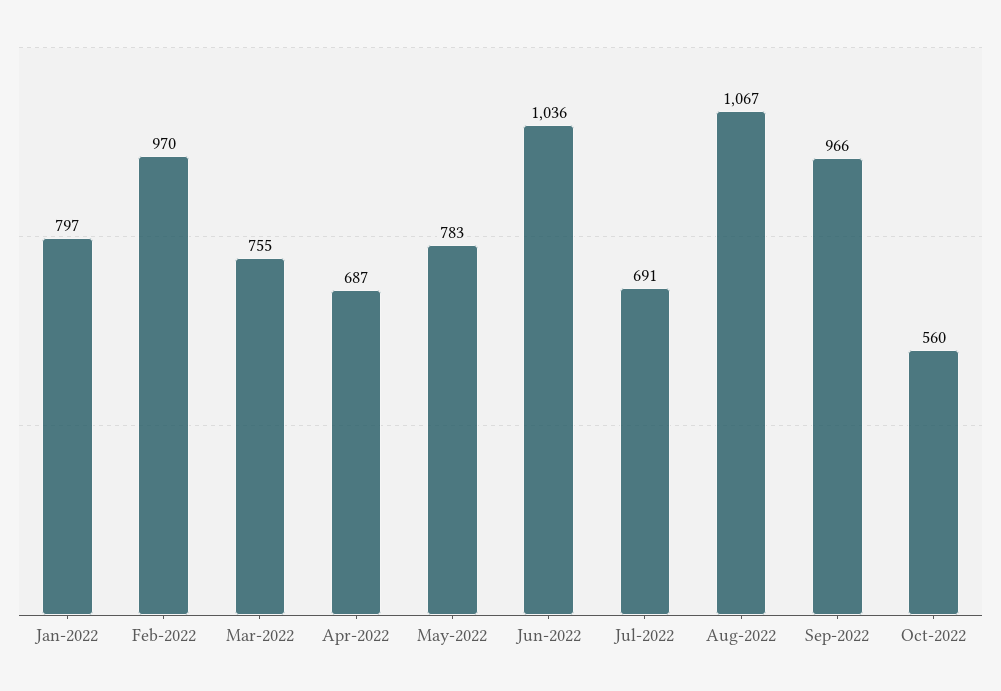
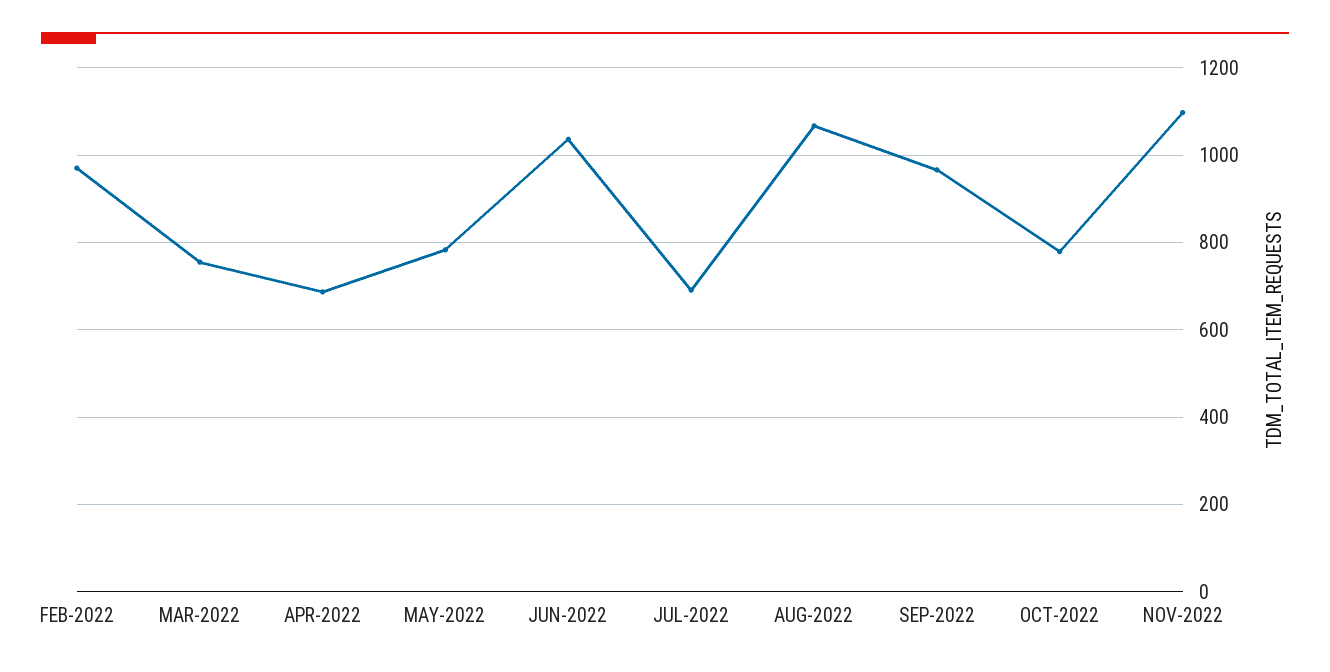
Jan-2022: 797 -> none
Oct-2022: 560 -> 780
NOV-2022: none -> 1100

